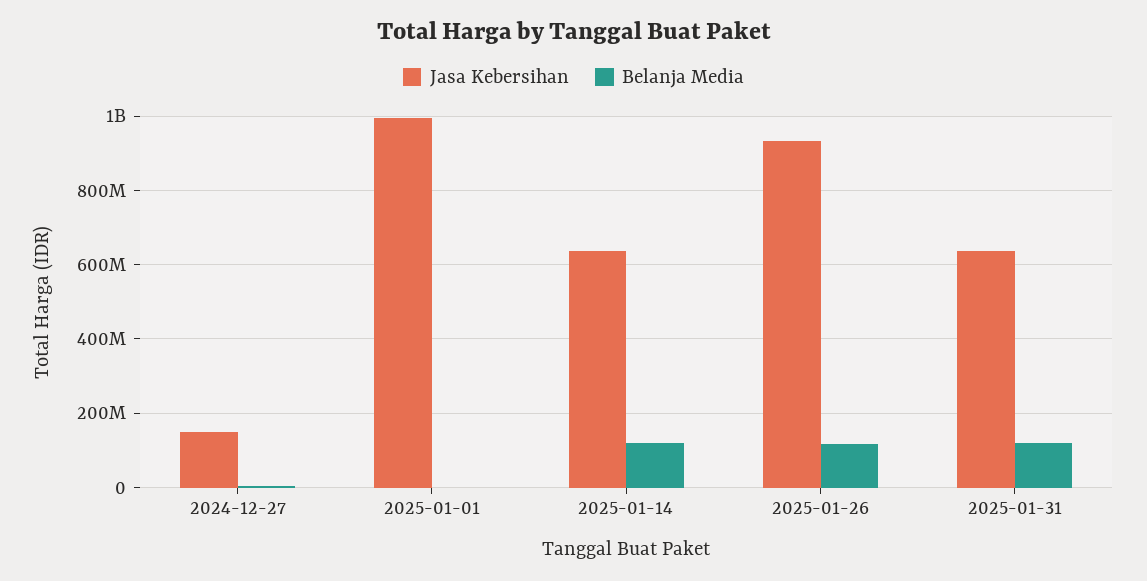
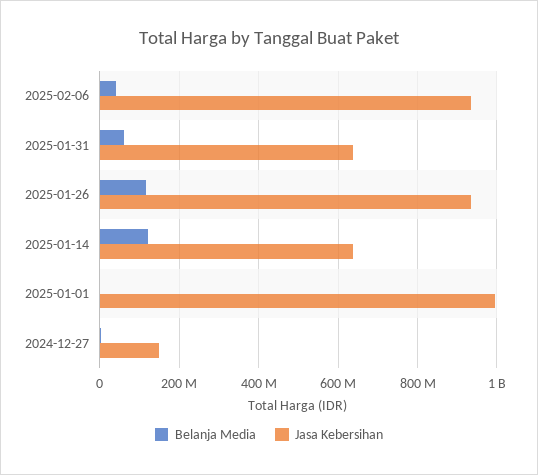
Belanja Media, 2025-01-31: 120000000 -> 60000000
Belanja Media, 2025-02-06: none -> 40000000
Jasa Kebersihan, 2025-02-06: none -> 940000000

